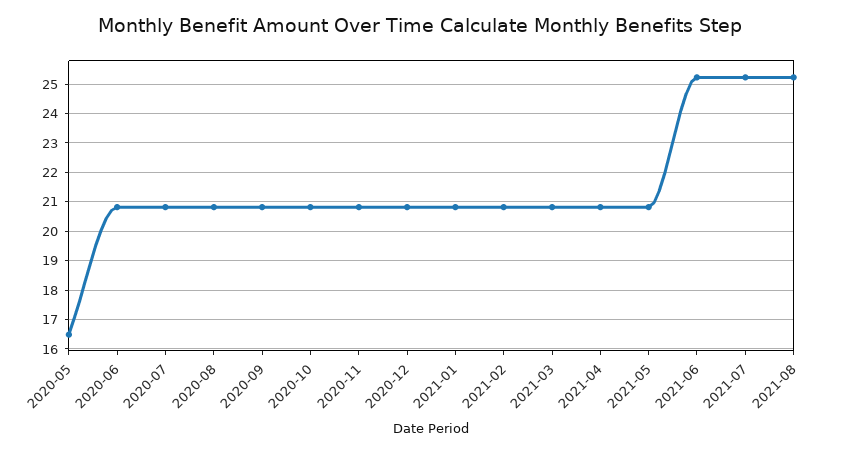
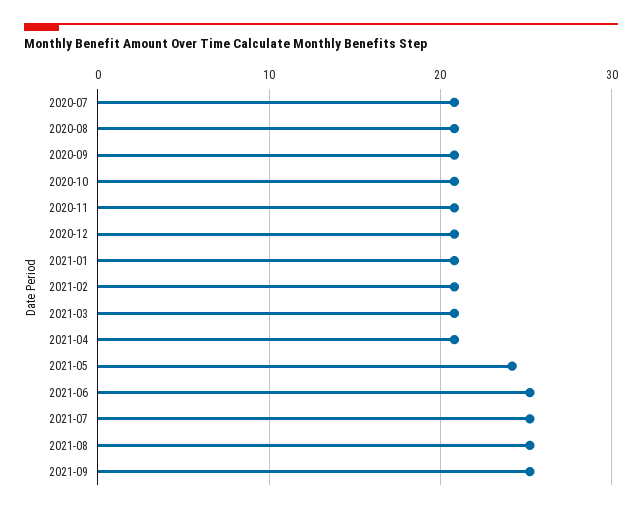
2020-05: 16.5 -> none
2020-06: 20.75 -> none
2021-05: 20.75 -> 24
2021-09: none -> 25

